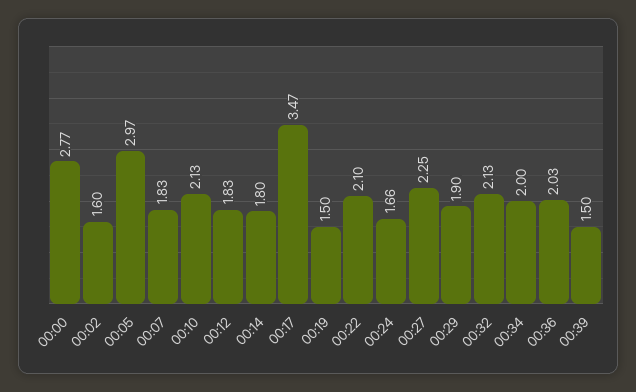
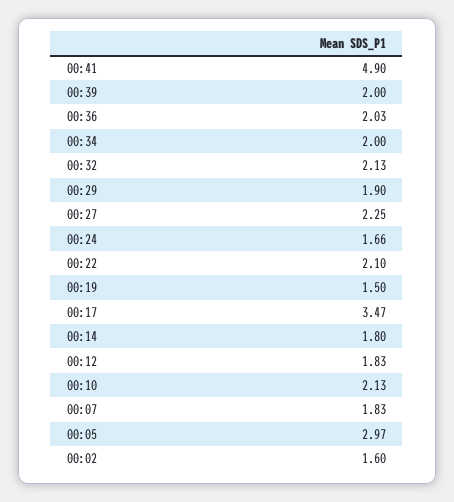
00:00: 2.77 -> none
00:39: 1.5 -> 2
00:41: none -> 4.9

